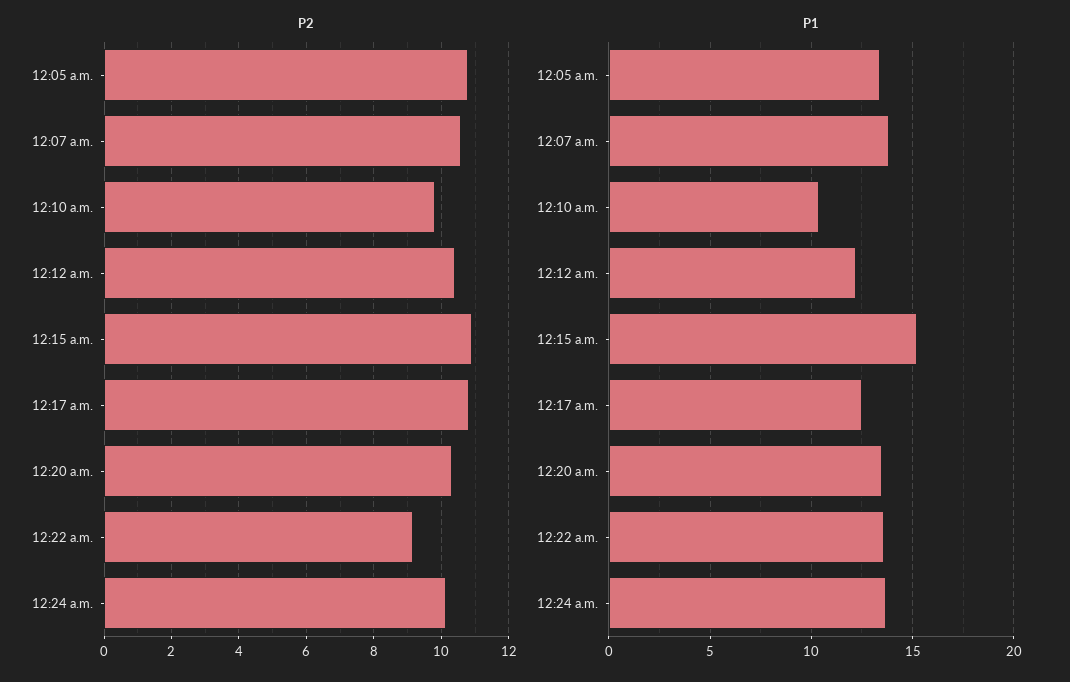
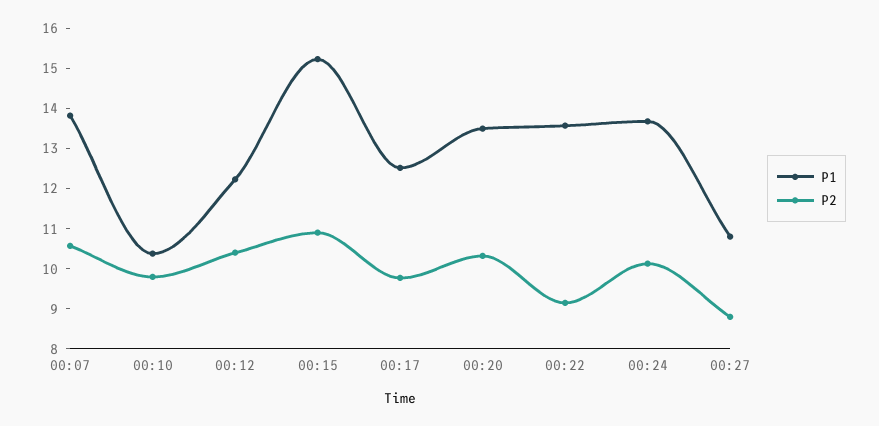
P2, 12:05 a.m.: 10.8 -> none
P2, 12:17 a.m.: 10.8 -> 9.8
P1, 12:05 a.m.: 13.5 -> none
P1, 00:27: none -> 10.8
P2, 00:27: none -> 8.8

